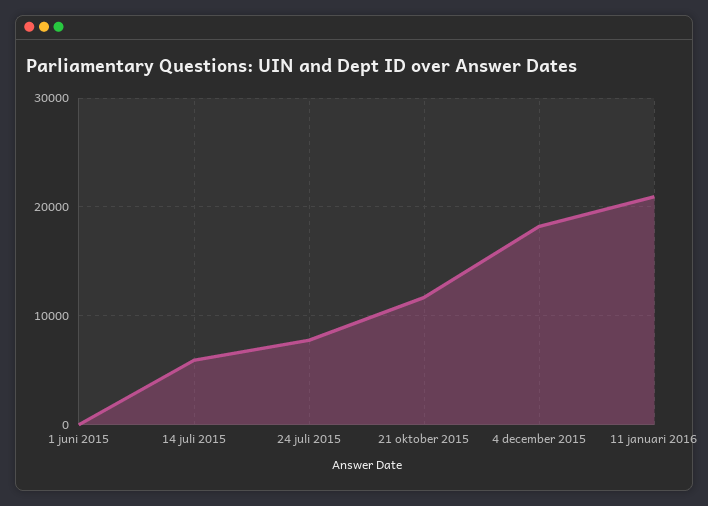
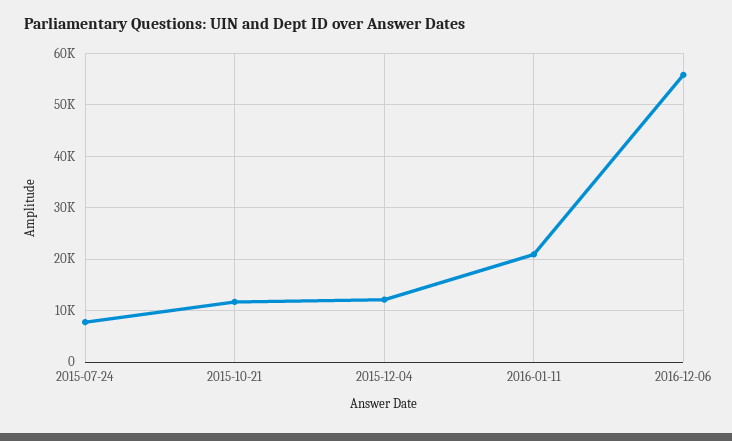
1 juni 2015: 0 -> none
14 juli 2015: 6000 -> none
4 december 2015: 18000 -> 12000
2016-12-06: none -> 56000

